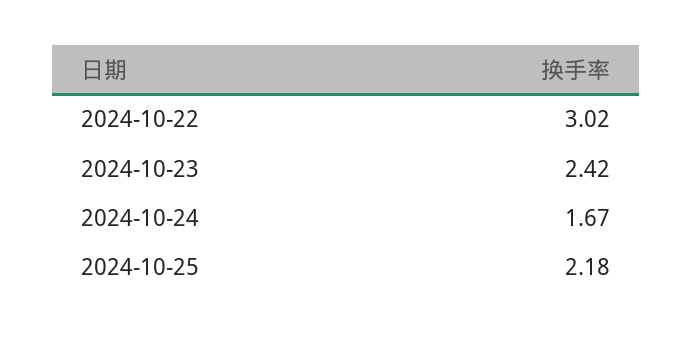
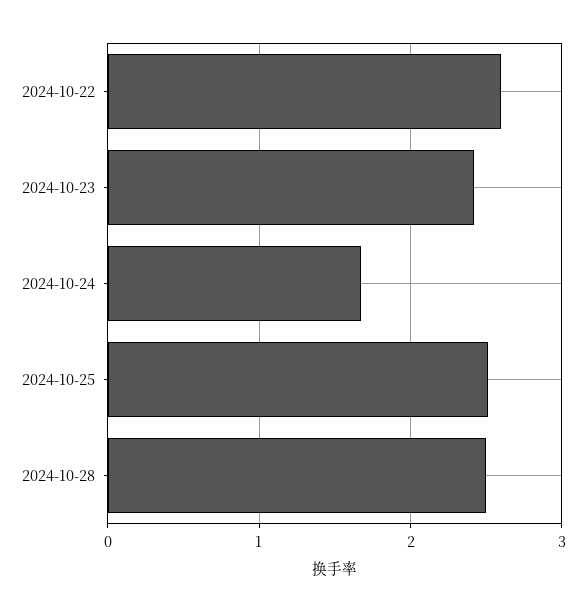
2024-10-22: 3.02 -> 2.6
2024-10-25: 2.18 -> 2.5
2024-10-28: none -> 2.5

